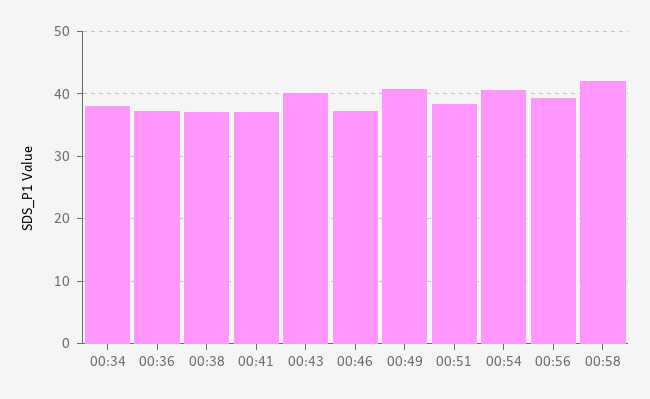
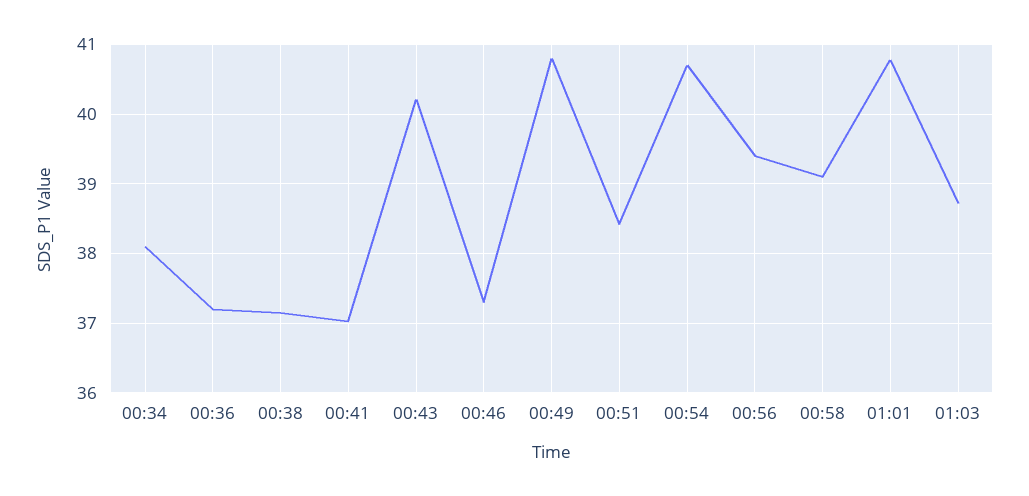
00:58: 42 -> 39.1
01:01: none -> 40.8
01:03: none -> 38.7

